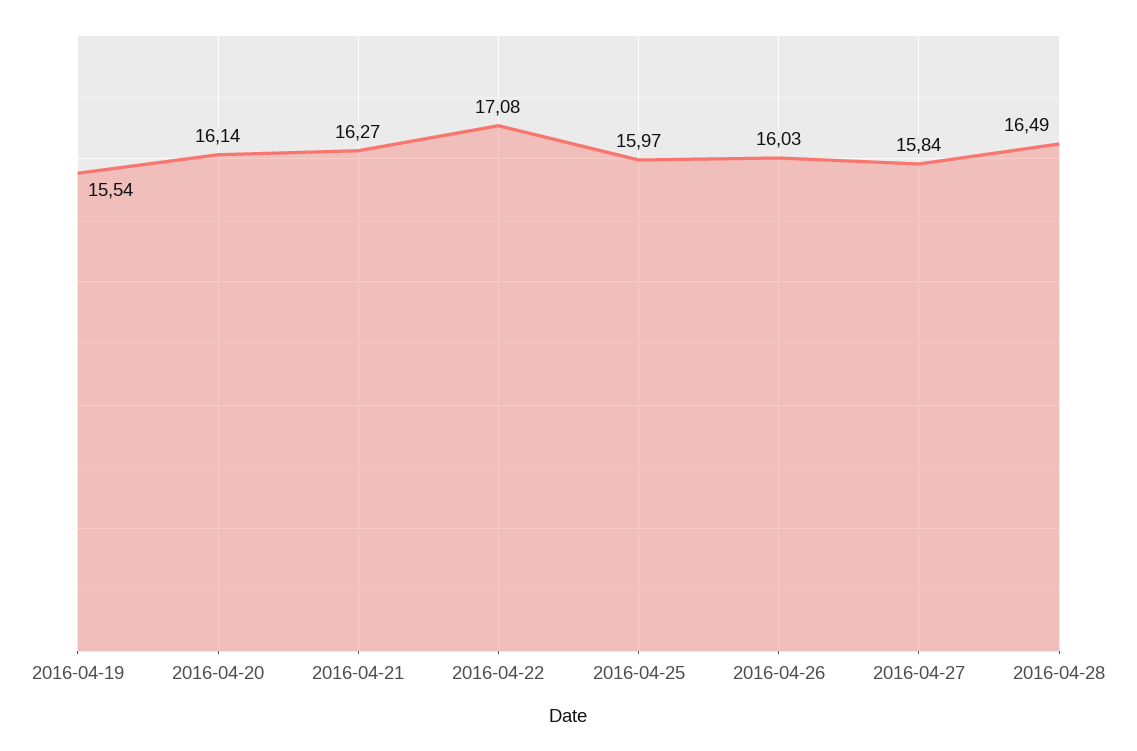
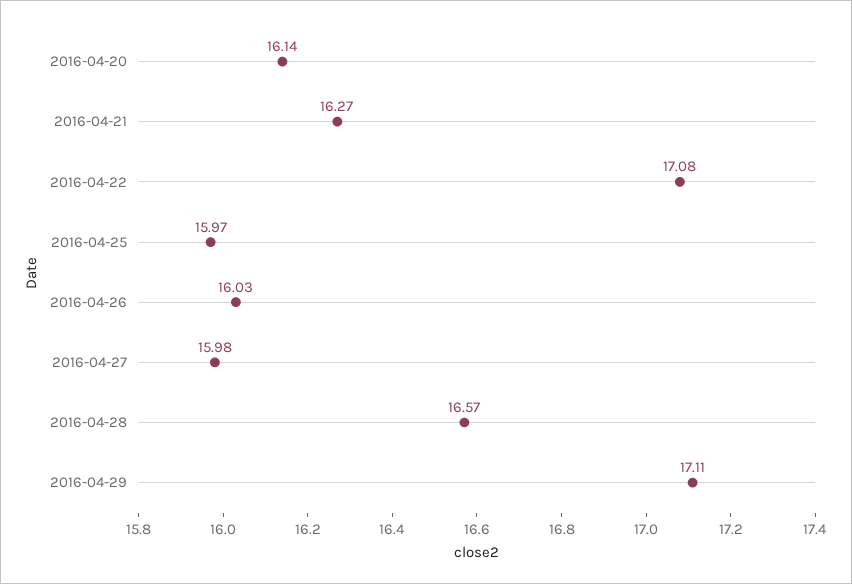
2016-04-19: 15.54 -> none
2016-04-27: 15.84 -> 15.98
2016-04-28: 16.49 -> 16.57
2016-04-29: none -> 17.11

